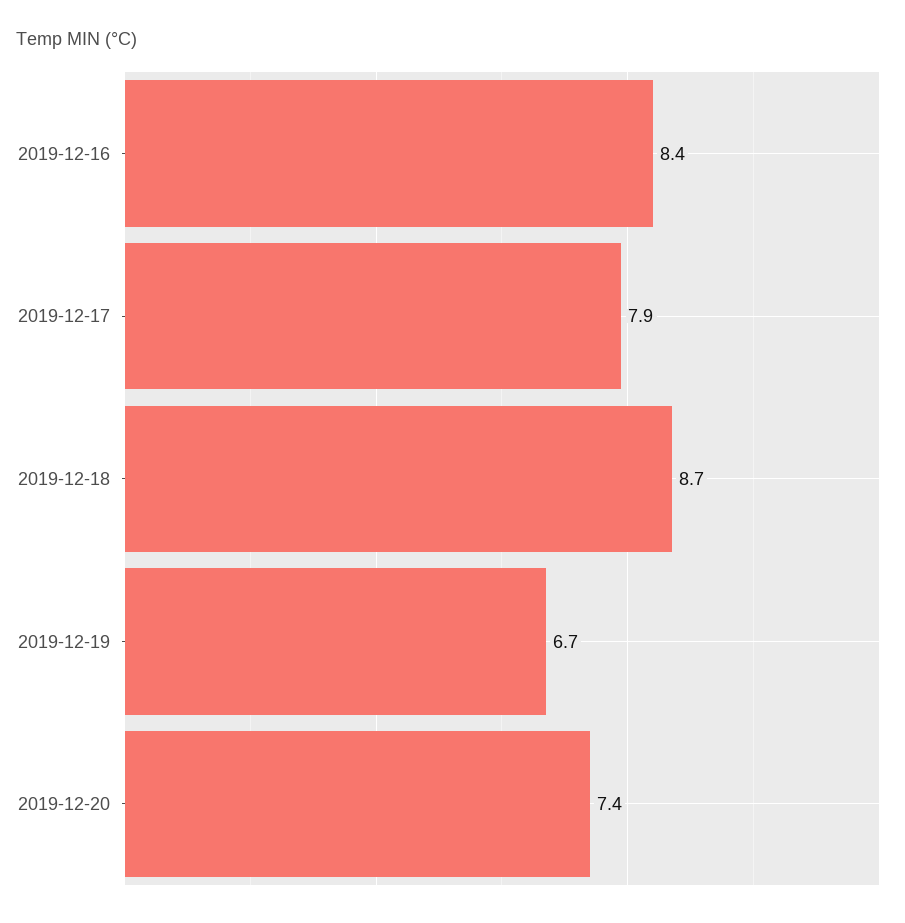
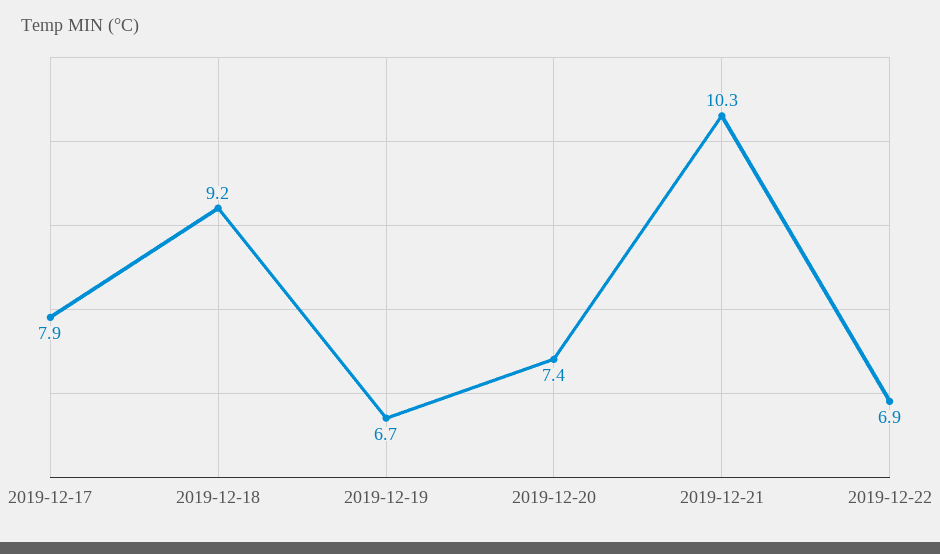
2019-12-16: 8.4 -> none
2019-12-18: 8.7 -> 9.2
2019-12-21: none -> 10.3
2019-12-22: none -> 6.9

